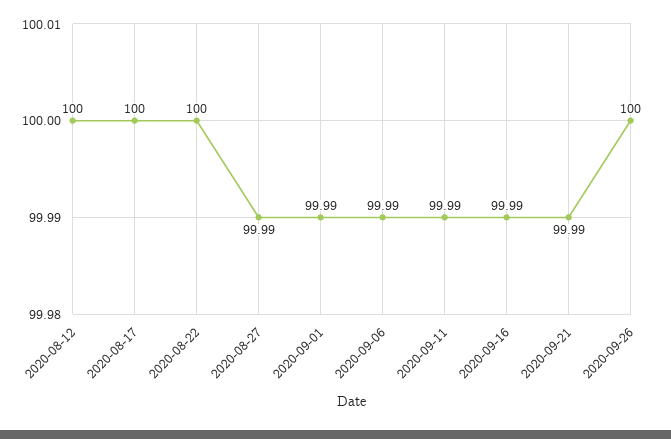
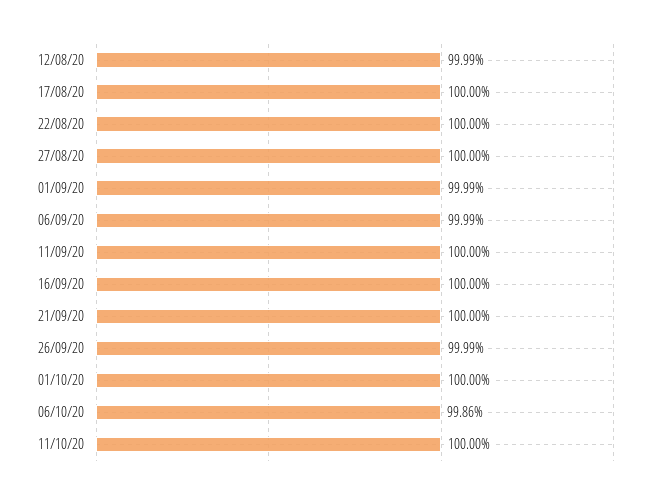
2020-08-12: 100 -> 99.99
2020-08-27: 99.99 -> 100
2020-09-11: 99.99 -> 100
2020-09-16: 99.99 -> 100
2020-09-21: 99.99 -> 100
2020-09-26: 100 -> 99.99
01/10/20: none -> 100
06/10/20: none -> 99.86
11/10/20: none -> 100

